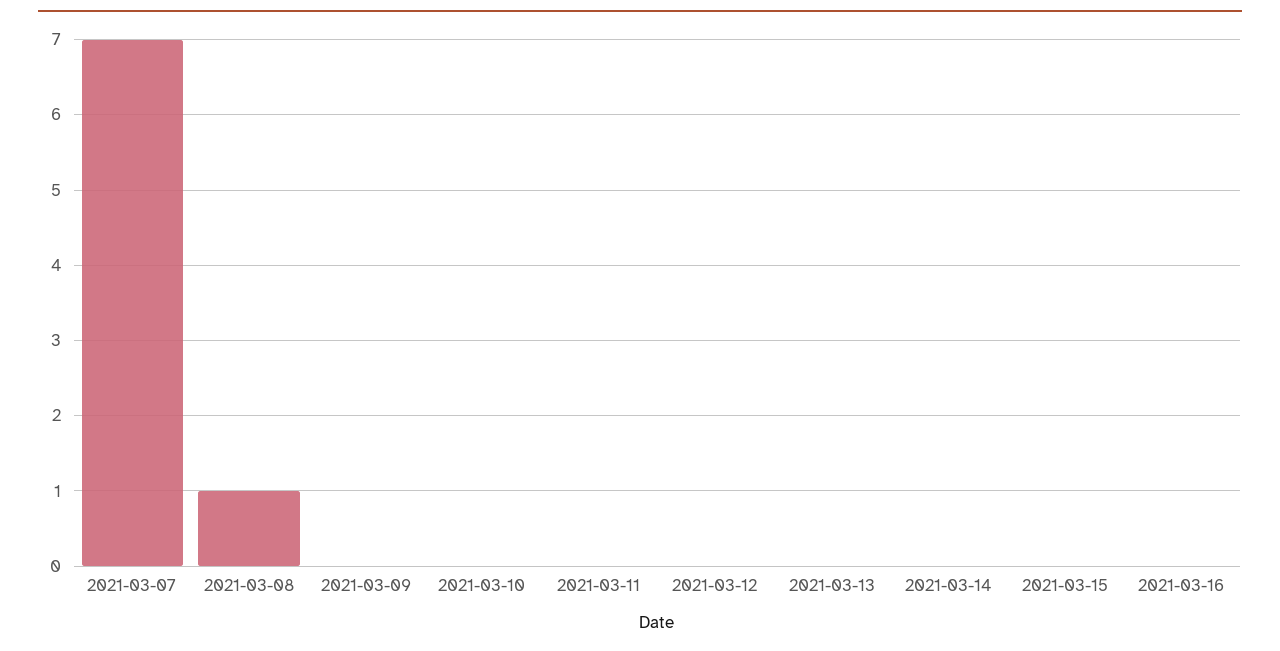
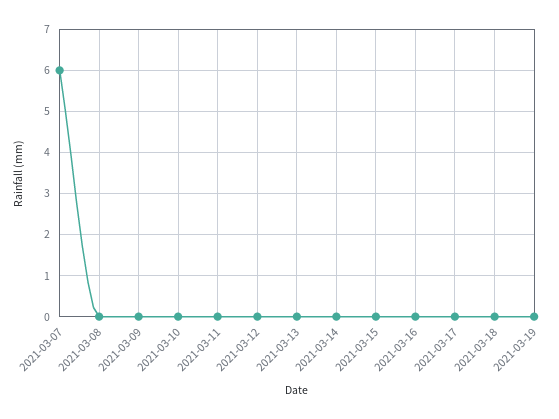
2021-03-07: 7 -> 6
2021-03-08: 1 -> 0
2021-03-17: none -> 0
2021-03-18: none -> 0
2021-03-19: none -> 0

